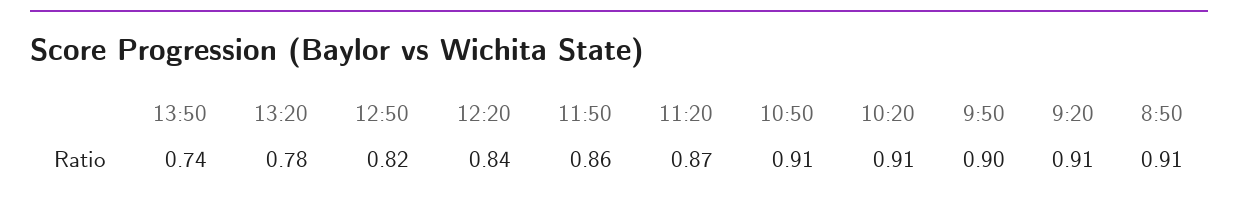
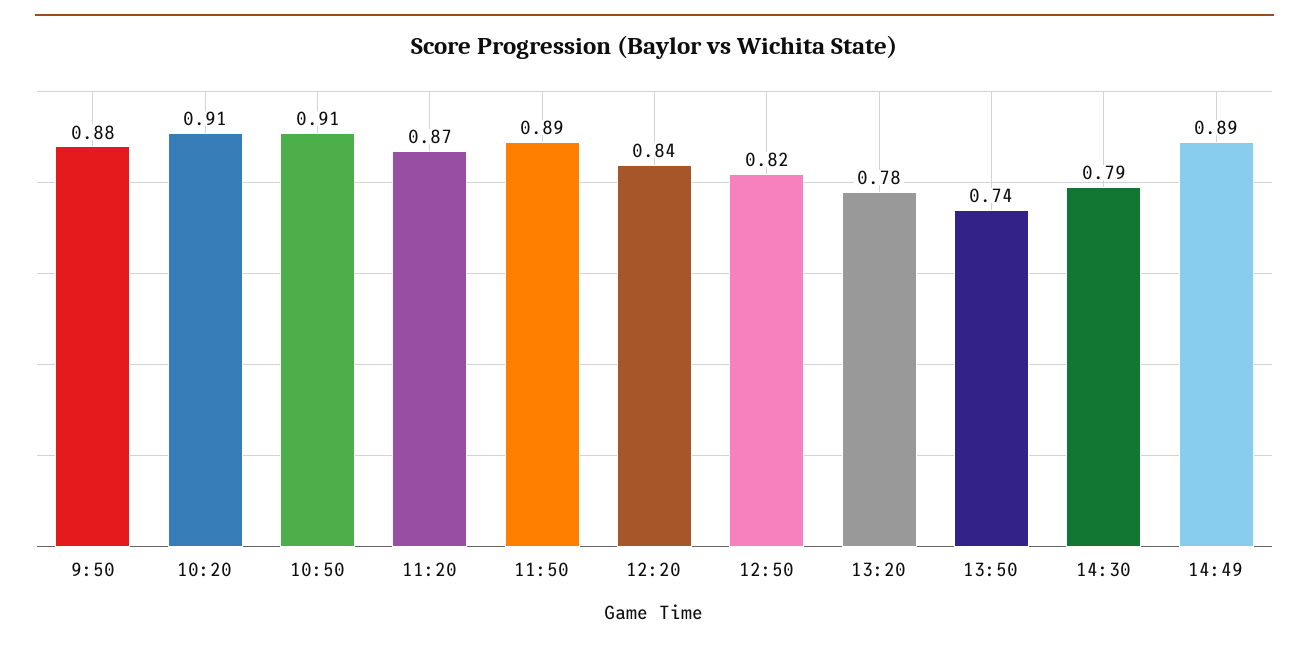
11:50: 0.86 -> 0.89
9:50: 0.9 -> 0.88
9:20: 0.91 -> none
8:50: 0.91 -> none
14:30: none -> 0.79
14:49: none -> 0.89

